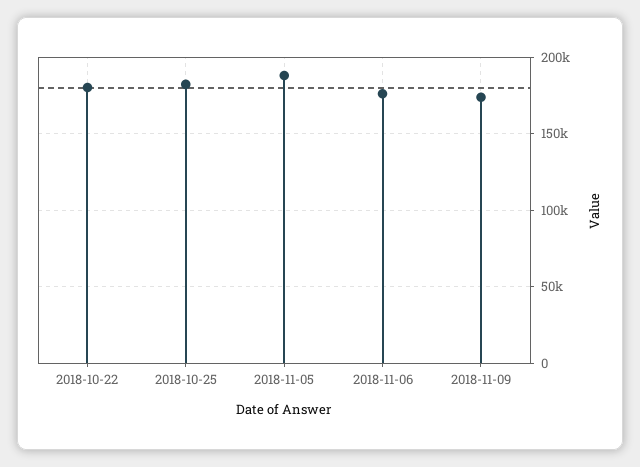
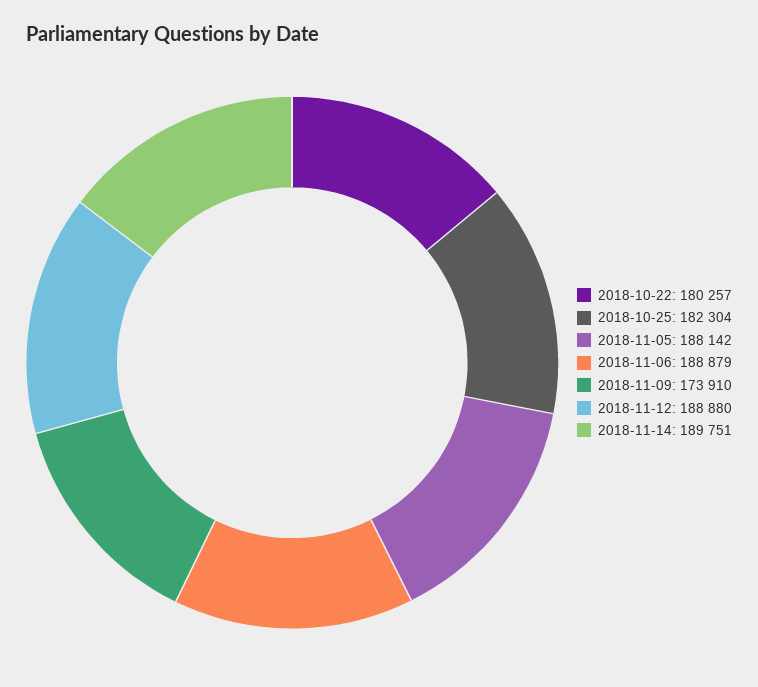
2018-11-06: 175000 -> 188879
2018-11-12: none -> 188880
2018-11-14: none -> 189751

